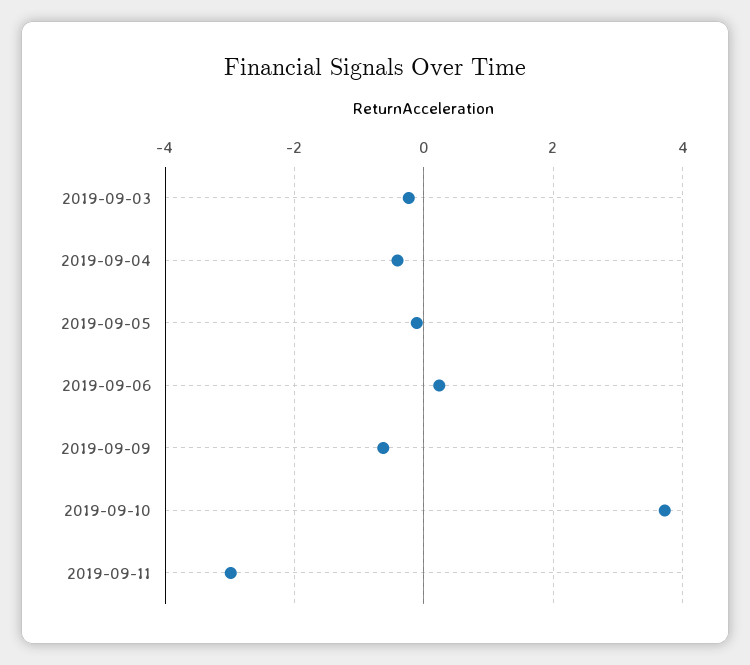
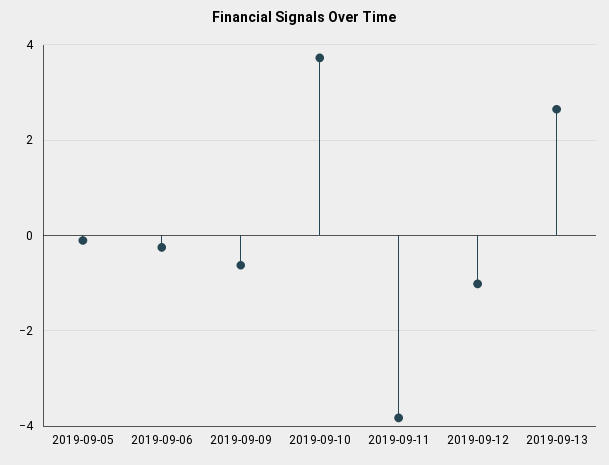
2019-09-03: -0.2 -> none
2019-09-04: -0.4 -> none
2019-09-06: 0.2 -> -0.2
2019-09-11: -3 -> -3.8
2019-09-12: none -> -1
2019-09-13: none -> 2.6

